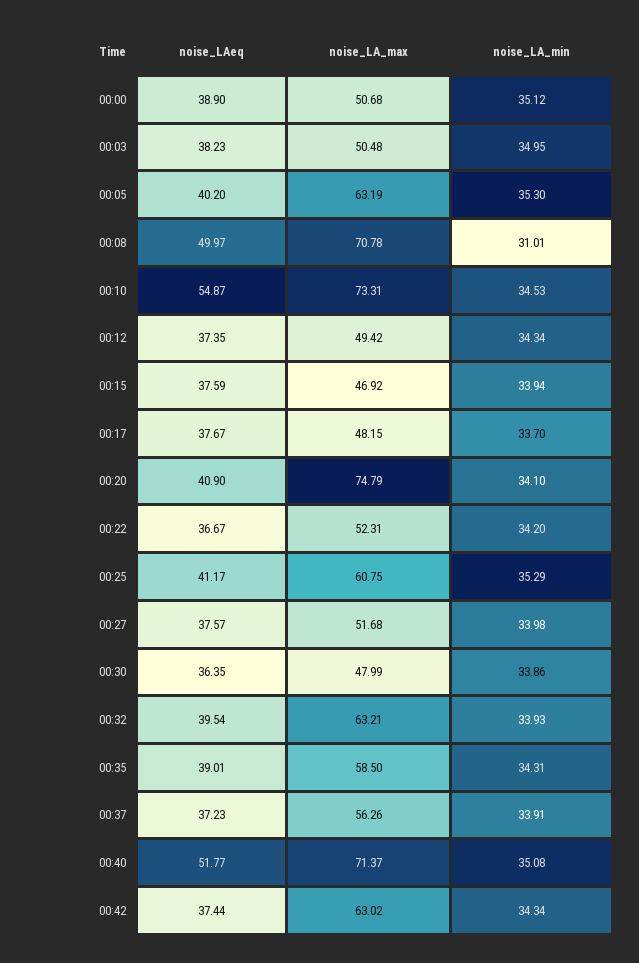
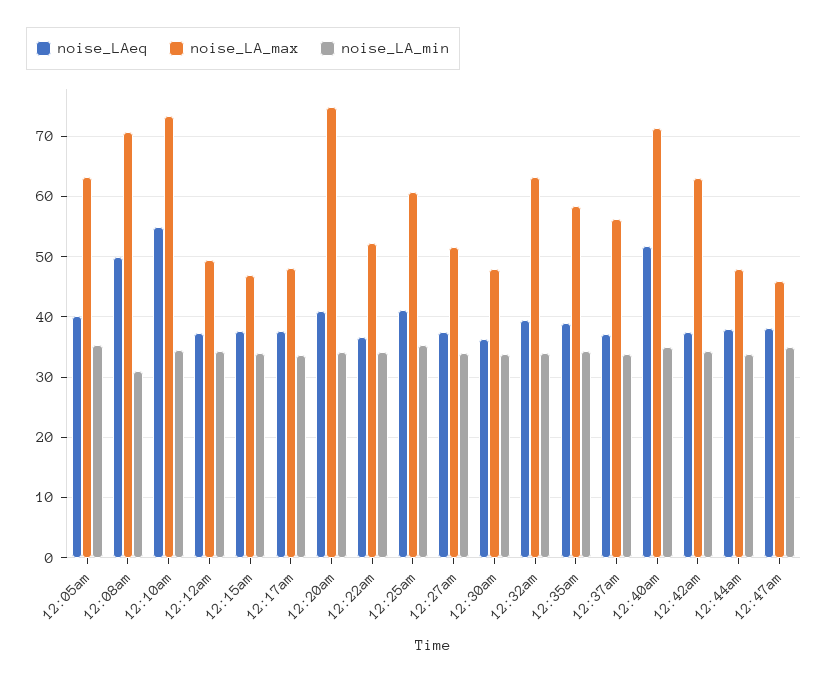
noise_LAeq, 00:00: 38.9 -> none
noise_LA_max, 00:00: 50.68 -> none
noise_LA_min, 00:00: 35.12 -> none
noise_LAeq, 00:03: 38.23 -> none
noise_LA_max, 00:03: 50.48 -> none
noise_LA_min, 00:03: 34.95 -> none
noise_LAeq, 12:44am: none -> 38
noise_LA_max, 12:44am: none -> 48
noise_LA_min, 12:44am: none -> 34
noise_LAeq, 12:47am: none -> 38
noise_LA_max, 12:47am: none -> 46
noise_LA_min, 12:47am: none -> 35

